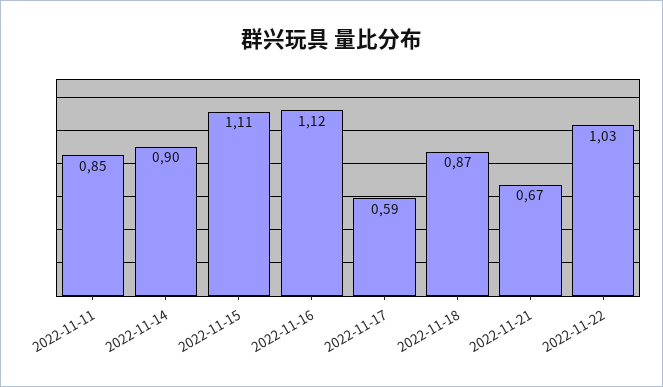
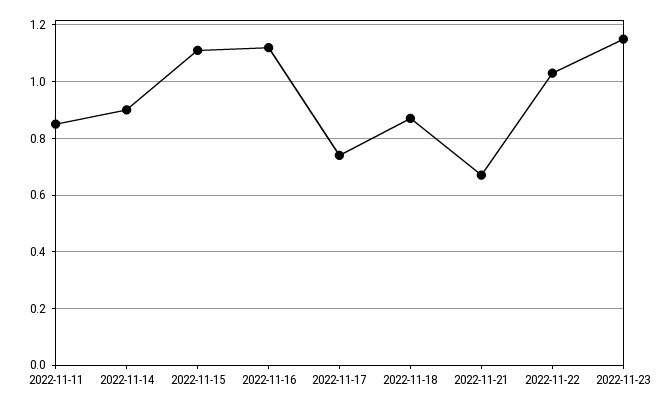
2022-11-17: 0.59 -> 0.75
2022-11-23: none -> 1.15

